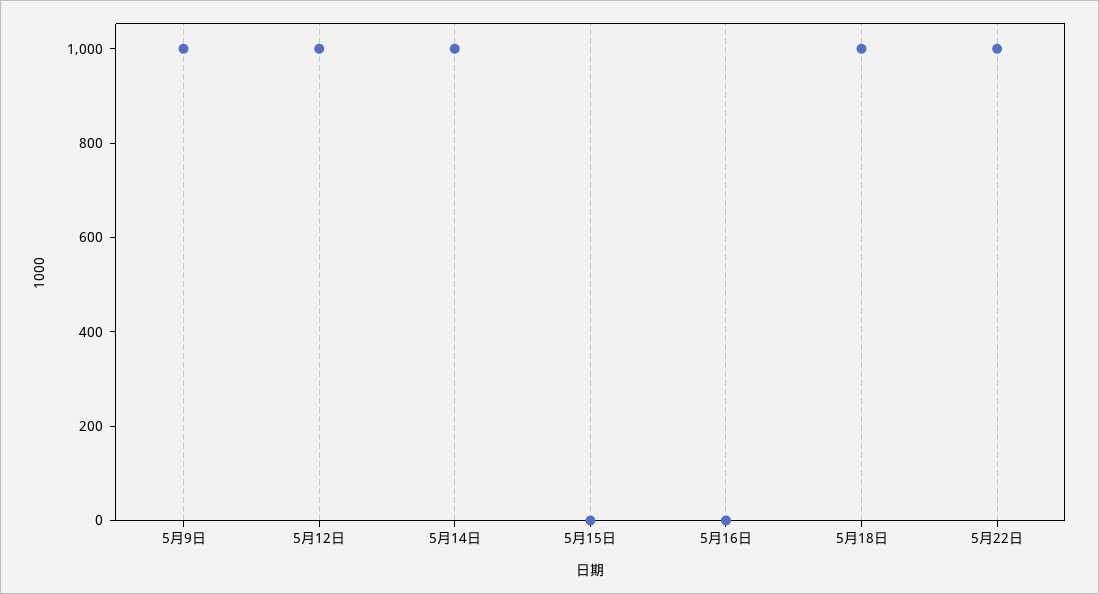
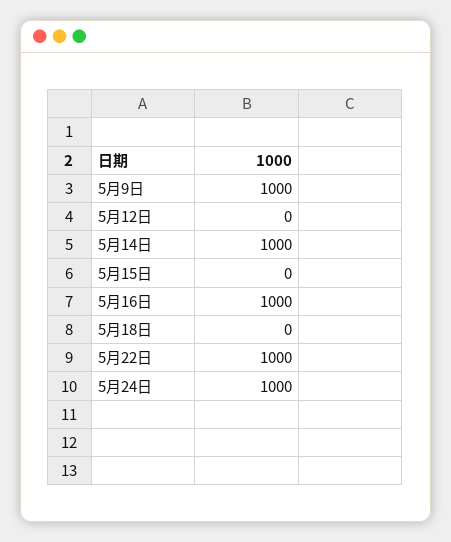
5月12日: 1000 -> 0
5月16日: 0 -> 1000
5月18日: 1000 -> 0
5月24日: none -> 1000

